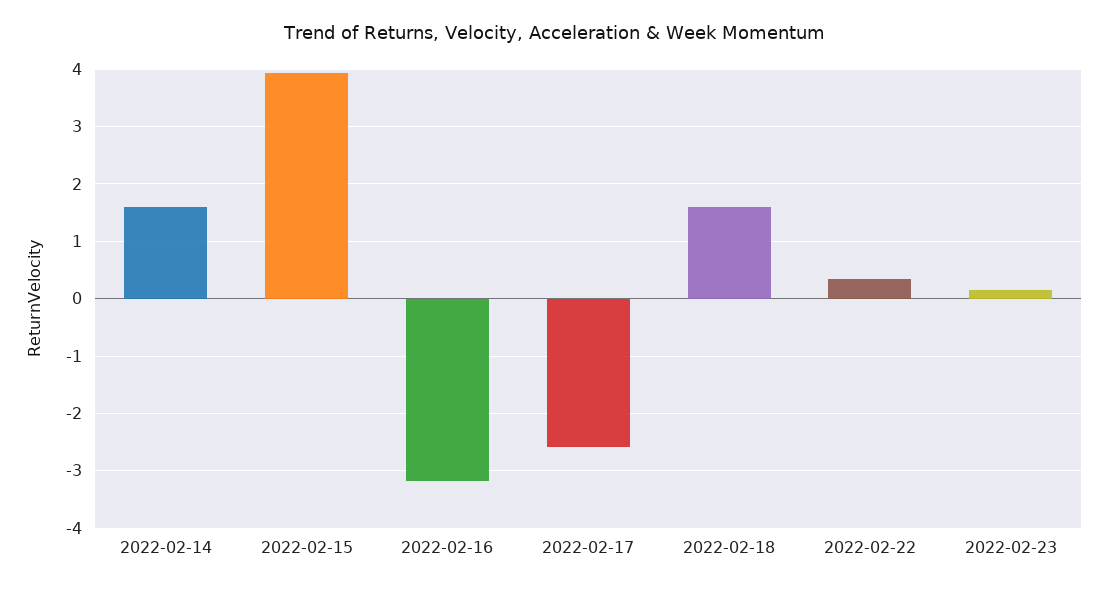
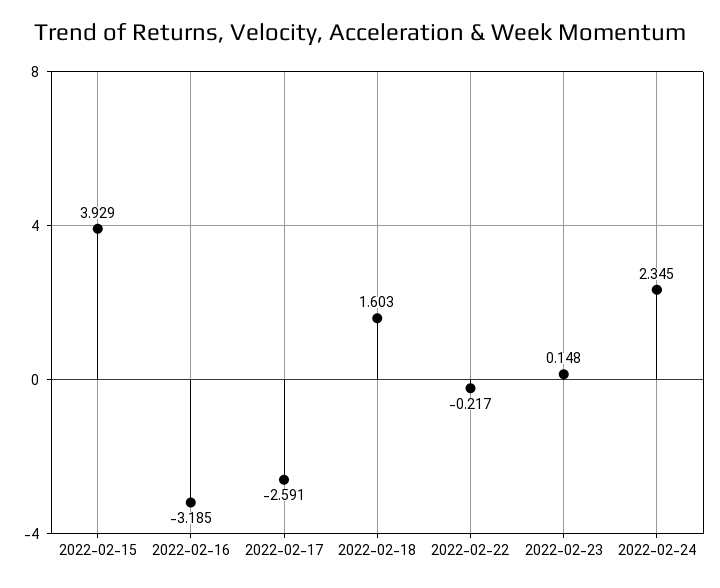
2022-02-14: 1.6 -> none
2022-02-22: 0.4 -> -0.217
2022-02-24: none -> 2.345

